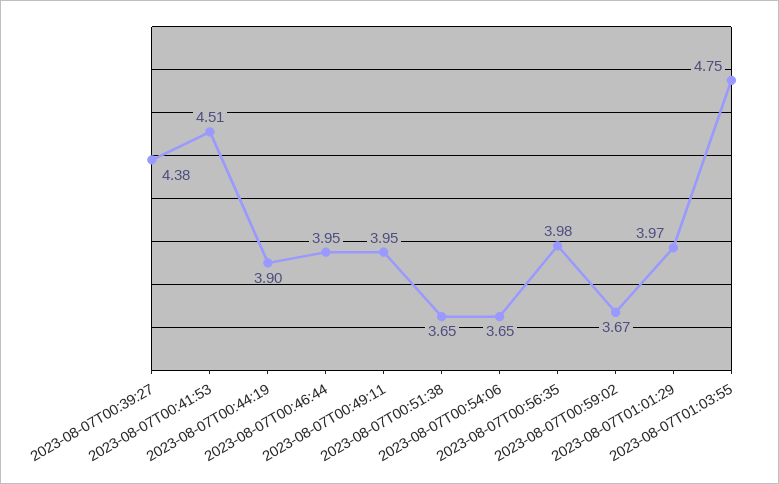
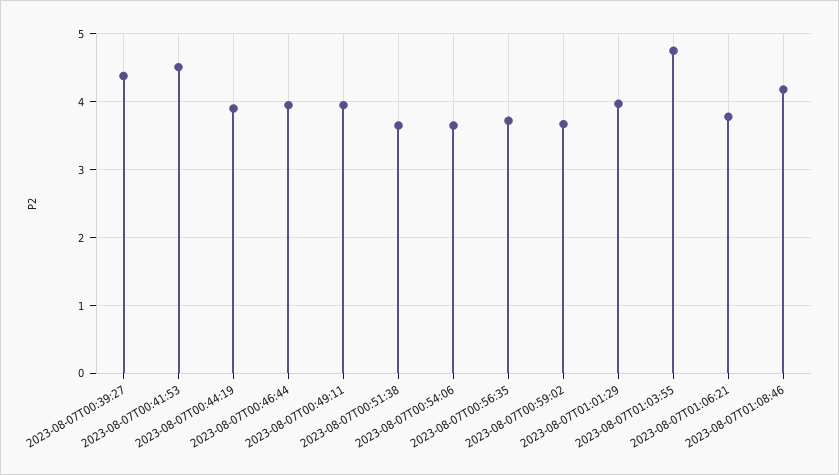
2023-08-07T00:56:35: 3.98 -> 3.7
2023-08-07T01:06:21: none -> 3.8
2023-08-07T01:08:46: none -> 4.2

